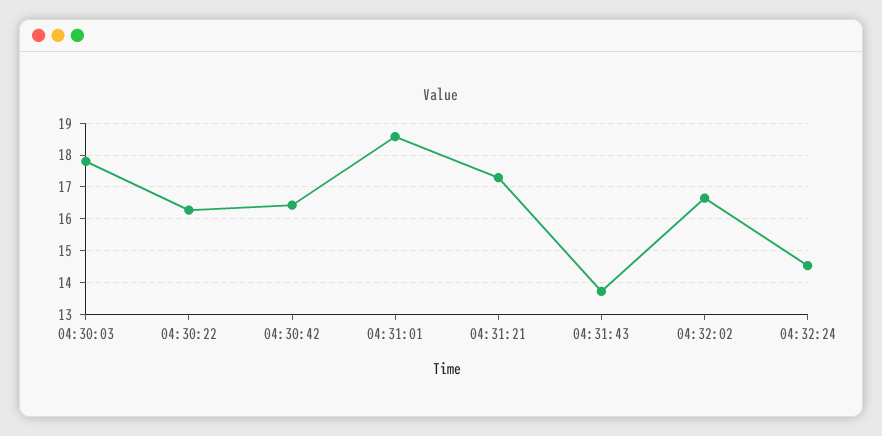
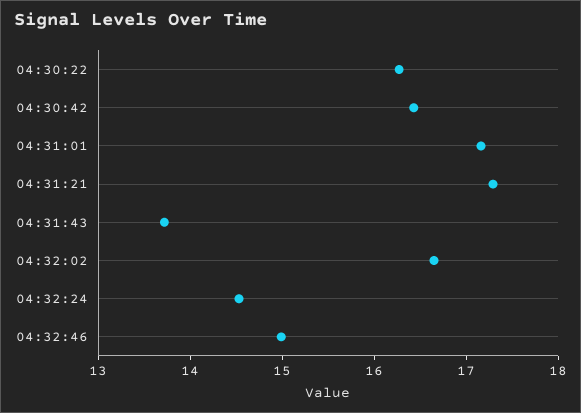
04:30:03: 17.8 -> none
04:31:01: 18.6 -> 17.2
04:32:46: none -> 15

